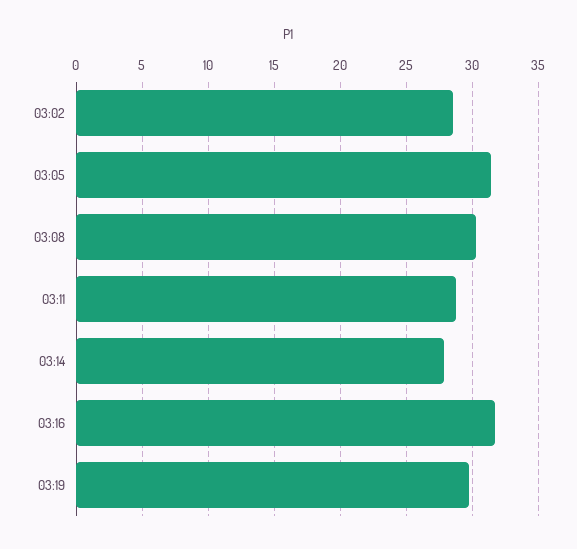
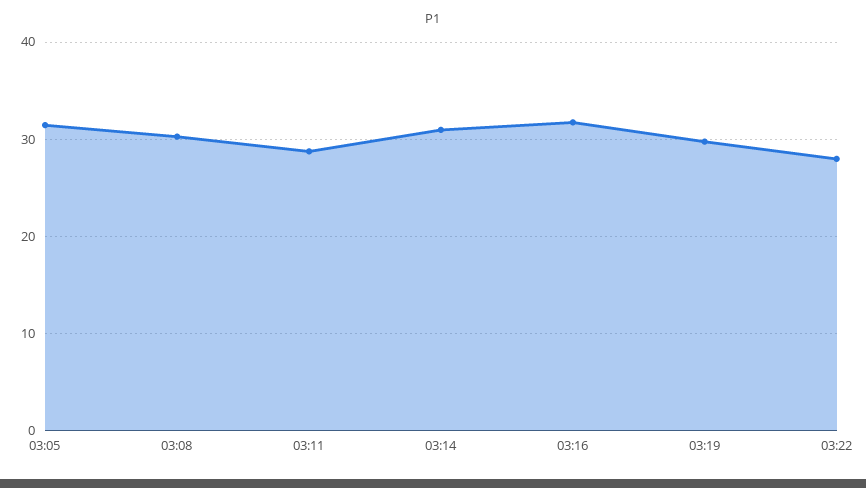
03:02: 28.5 -> none
03:14: 28 -> 31
03:22: none -> 28

